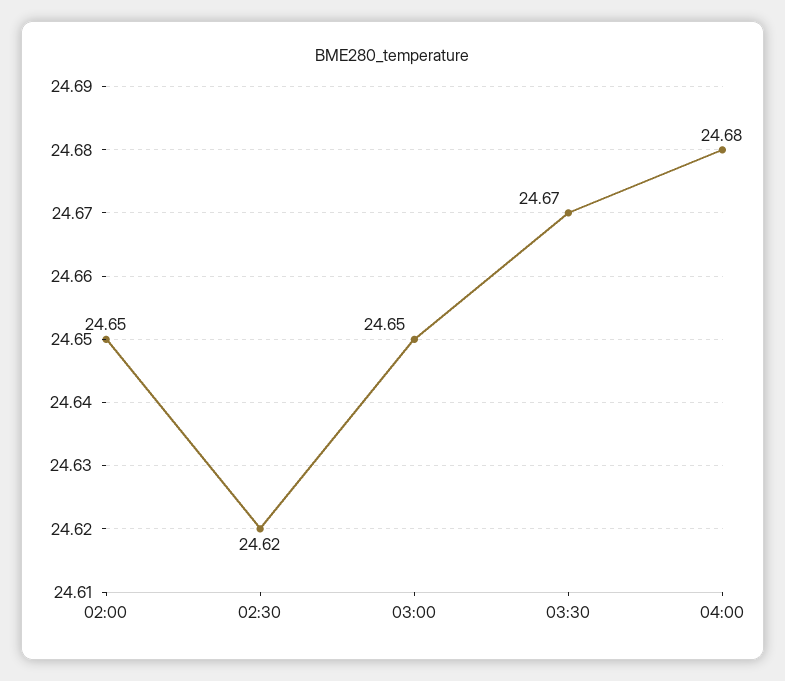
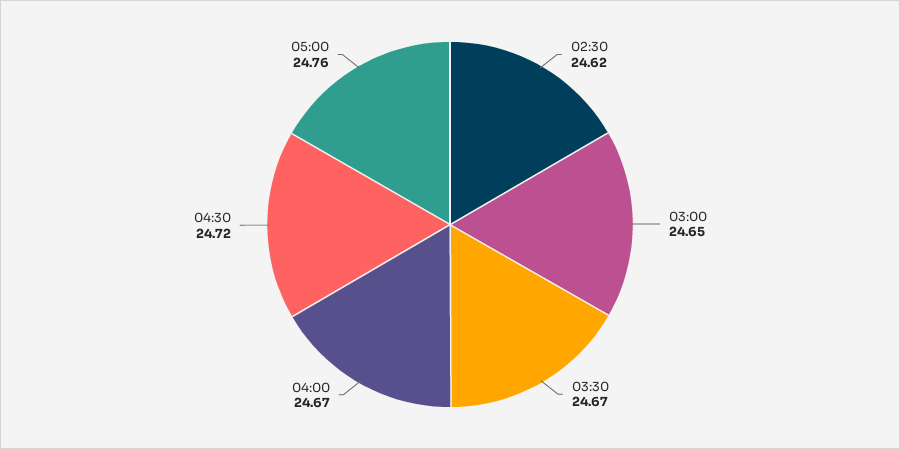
02:00: 24.65 -> none
04:00: 24.68 -> 24.67
04:30: none -> 24.72
05:00: none -> 24.76

